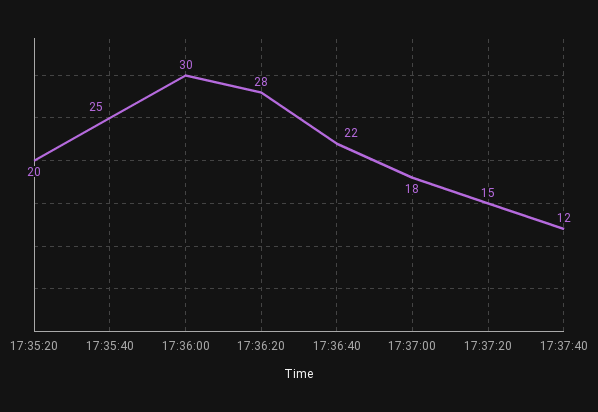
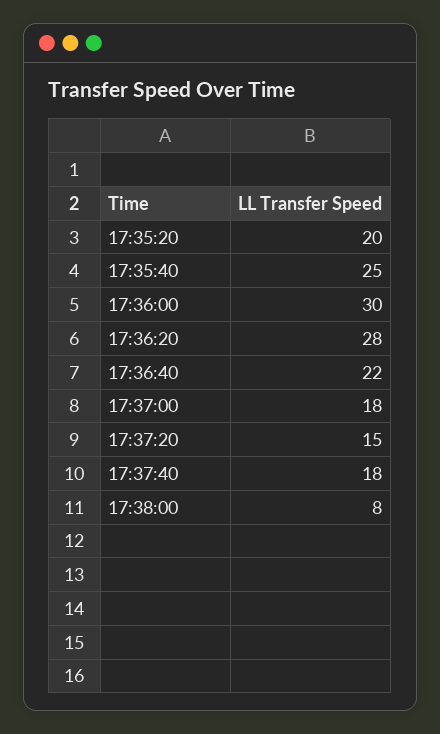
17:37:40: 12 -> 18
17:38:00: none -> 8

